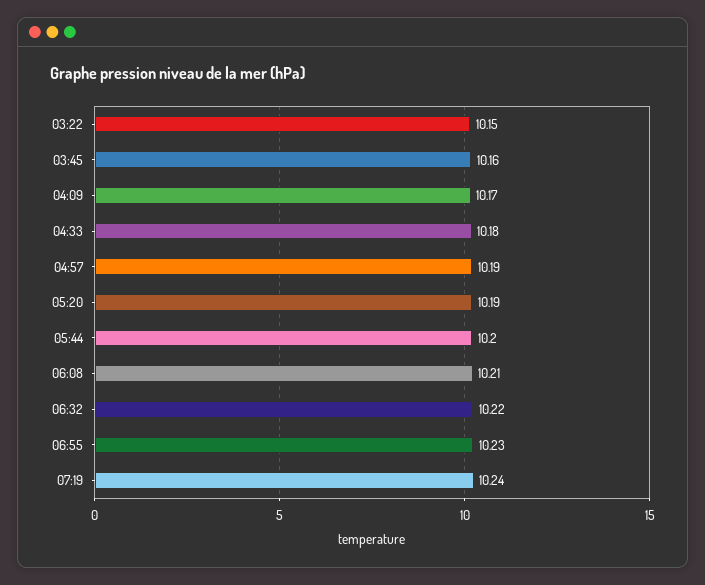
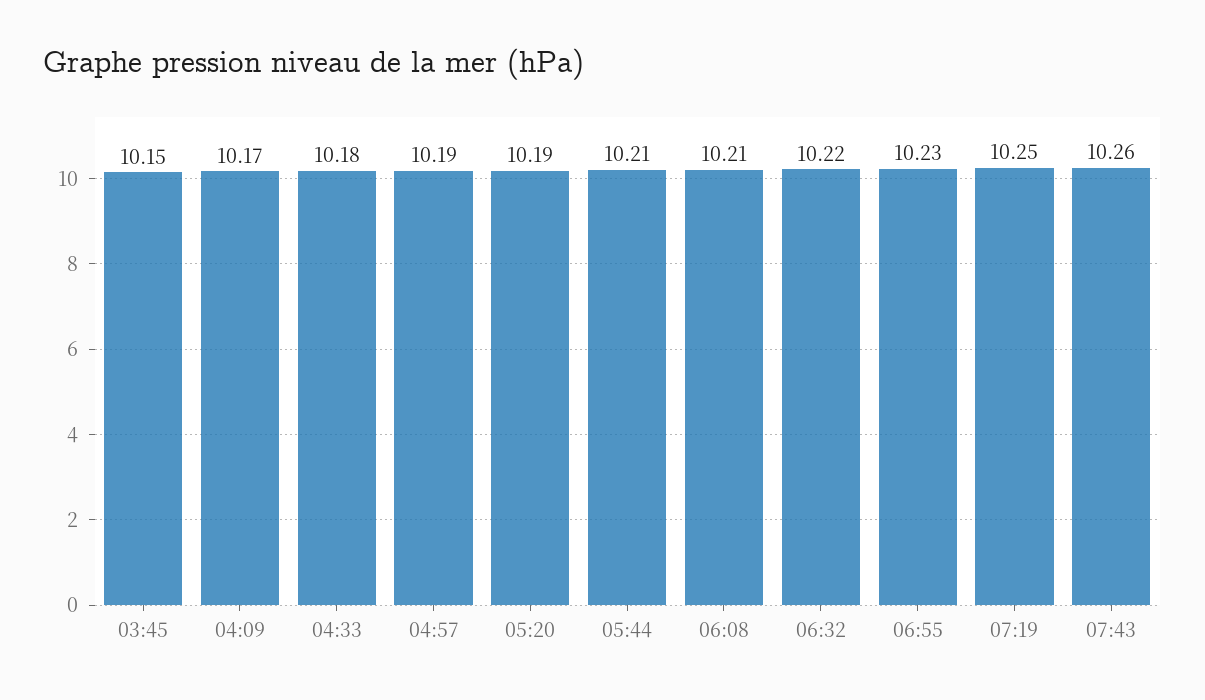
03:22: 10.15 -> none
03:45: 10.16 -> 10.15
05:44: 10.2 -> 10.21
07:19: 10.24 -> 10.25
07:43: none -> 10.26

